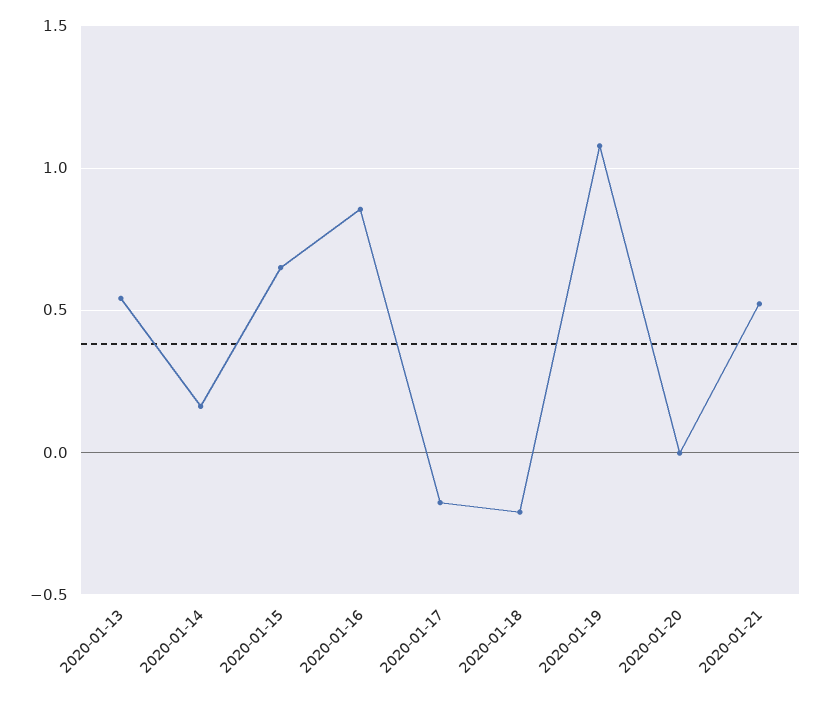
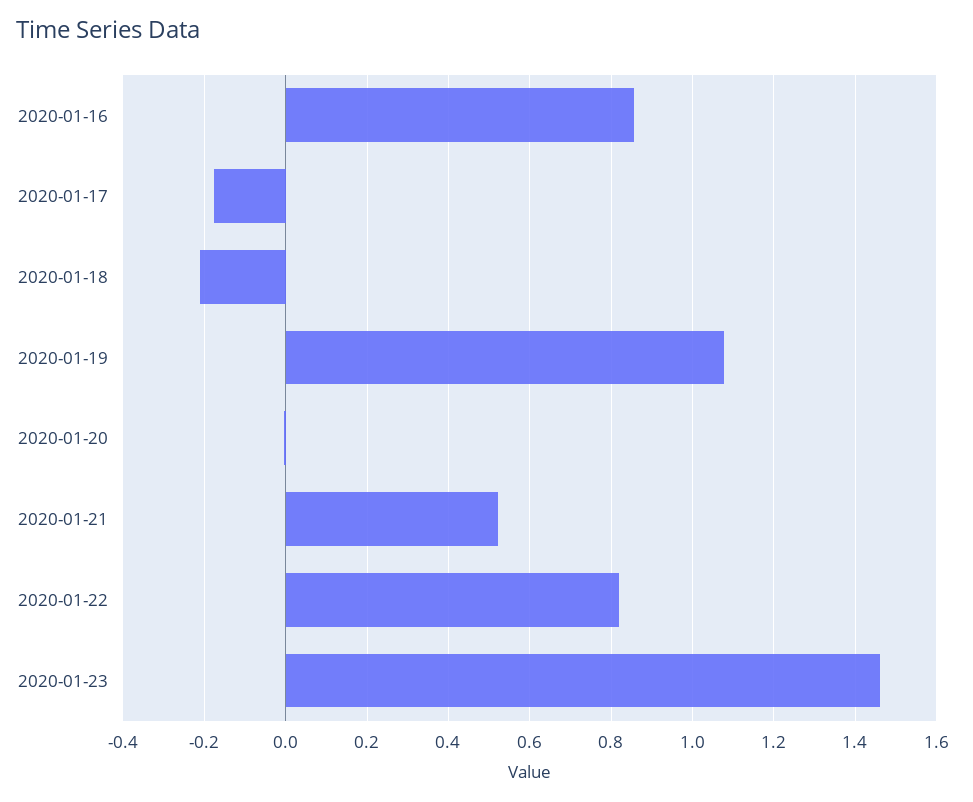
2020-01-13: 0.55 -> none
2020-01-14: 0.15 -> none
2020-01-15: 0.65 -> none
2020-01-22: none -> 0.82
2020-01-23: none -> 1.46

